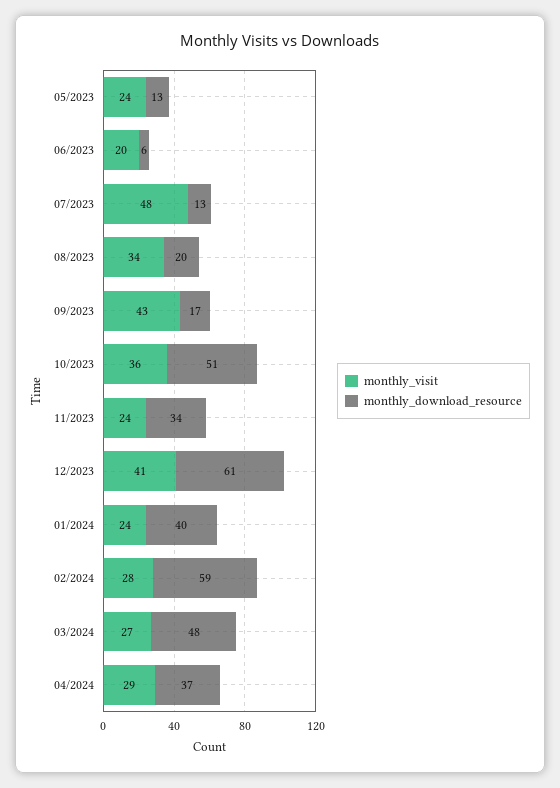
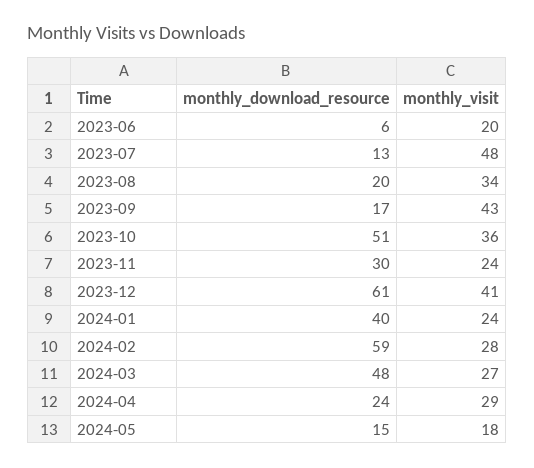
monthly_visit, 05/2023: 24 -> none
monthly_download_resource, 05/2023: 13 -> none
monthly_download_resource, 11/2023: 34 -> 30
monthly_download_resource, 04/2024: 37 -> 24
monthly_download_resource, 2024-05: none -> 15
monthly_visit, 2024-05: none -> 18

